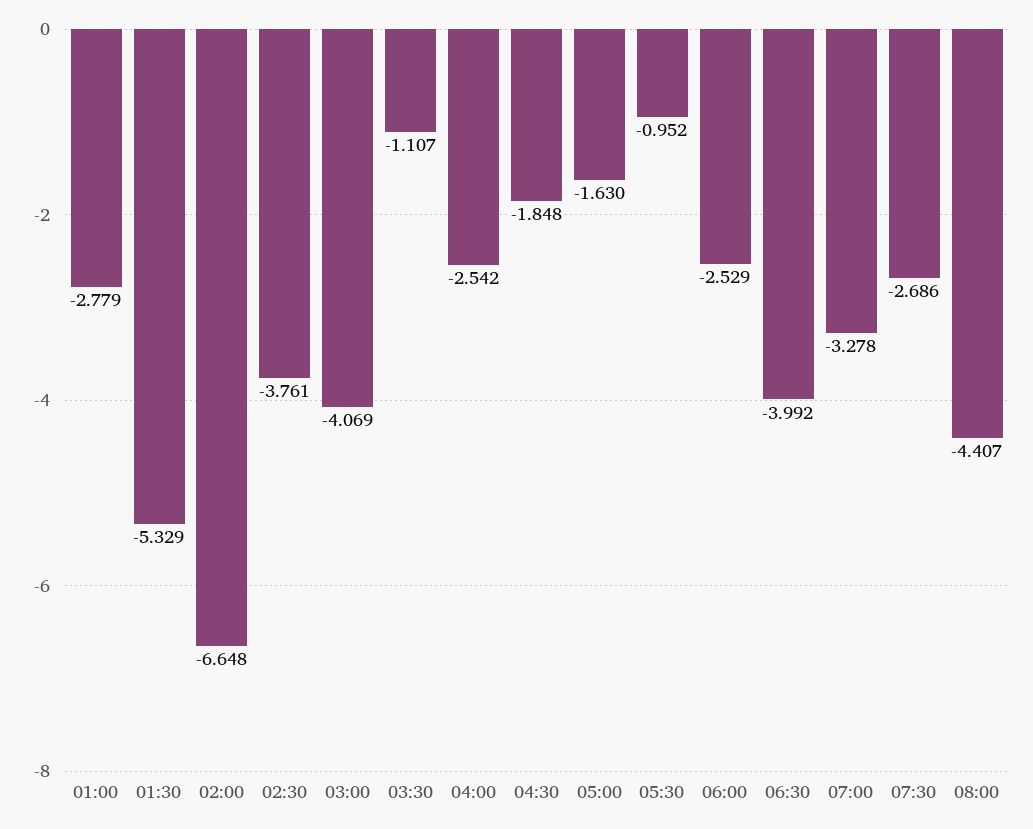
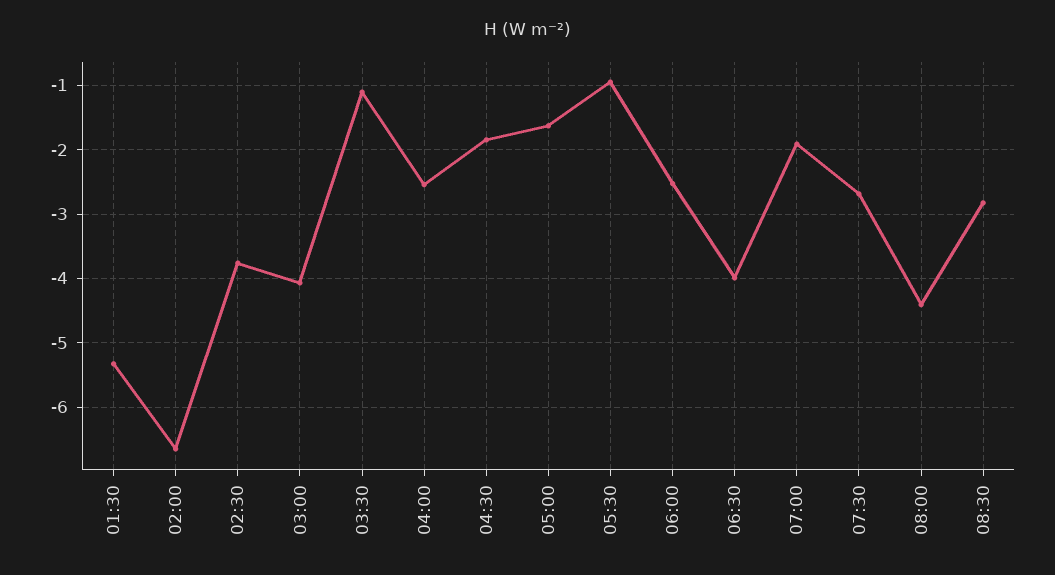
01:00: -2.779 -> none
07:00: -3.278 -> -1.9
08:30: none -> -2.8

